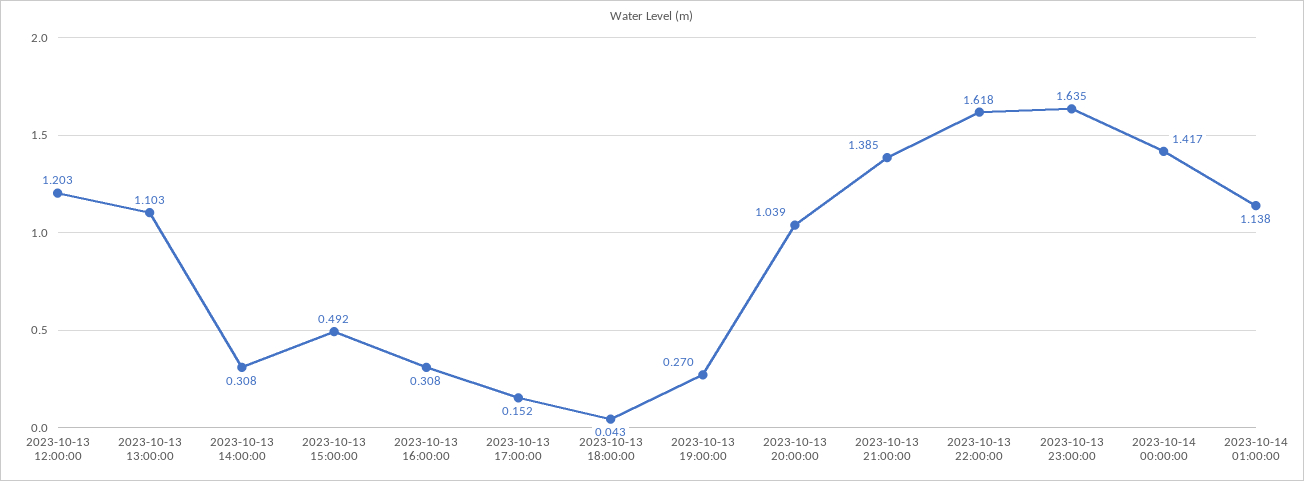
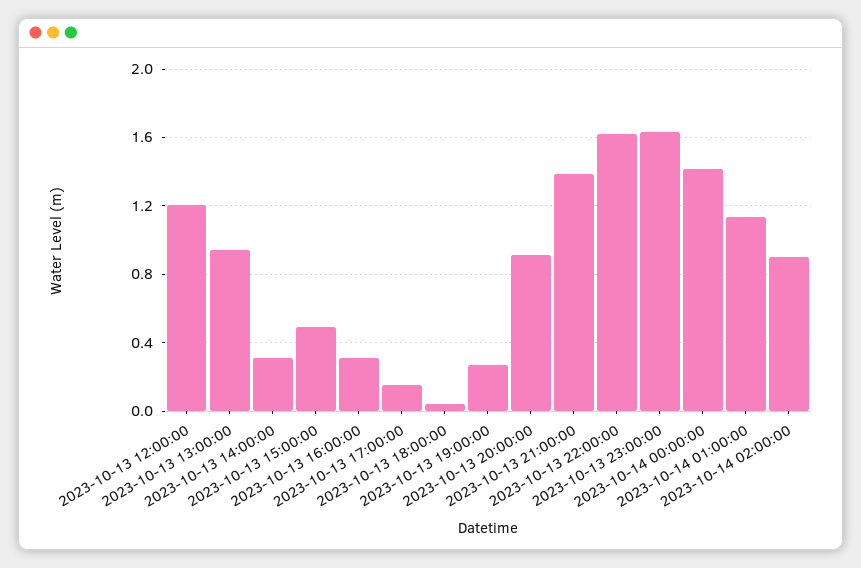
2023-10-13 13:00:00: 1.103 -> 0.95
2023-10-13 20:00:00: 1.039 -> 0.9
2023-10-14 02:00:00: none -> 0.9

